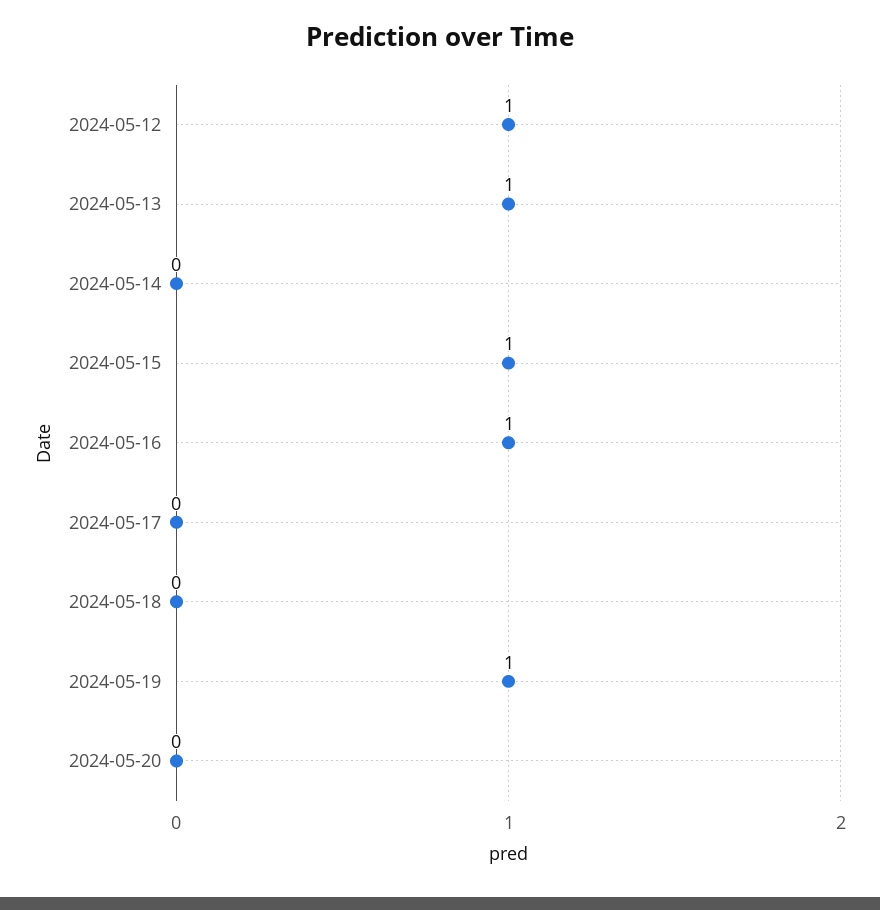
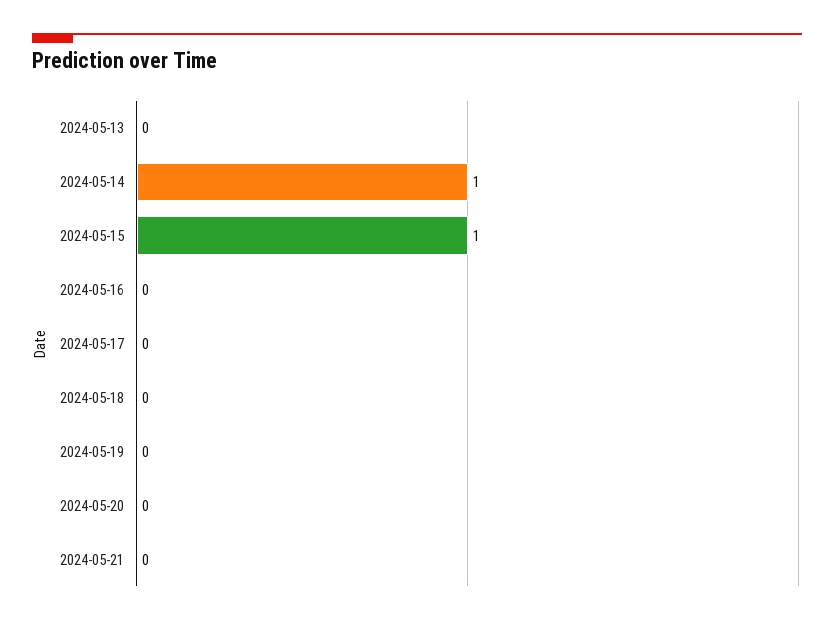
2024-05-12: 1 -> none
2024-05-13: 1 -> 0
2024-05-14: 0 -> 1
2024-05-16: 1 -> 0
2024-05-19: 1 -> 0
2024-05-21: none -> 0

